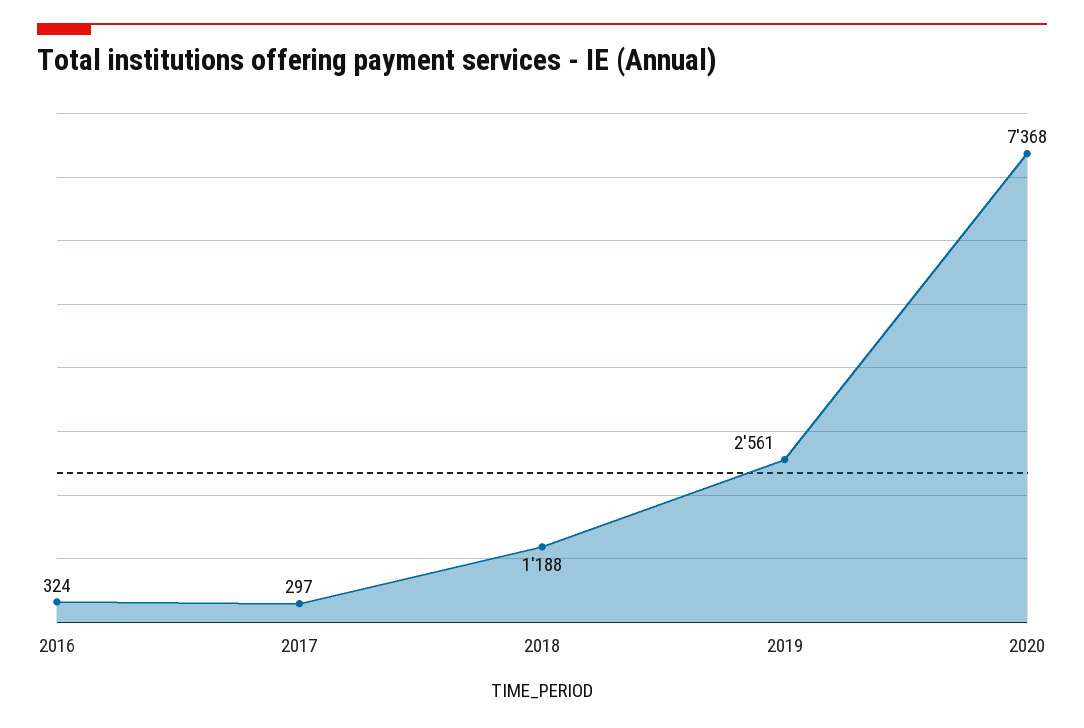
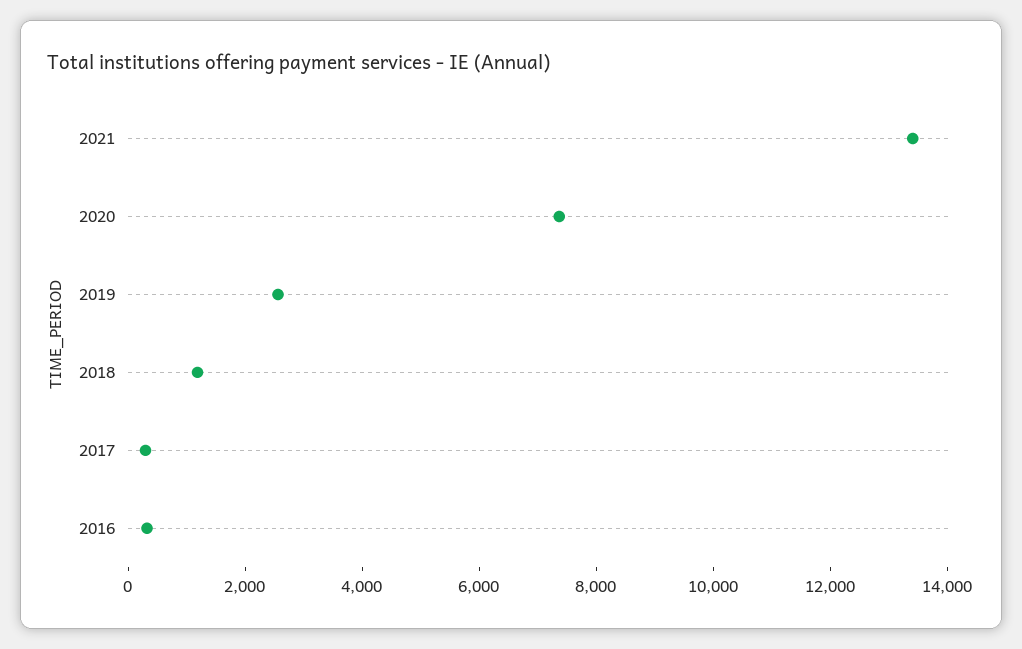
2021: none -> 13500

